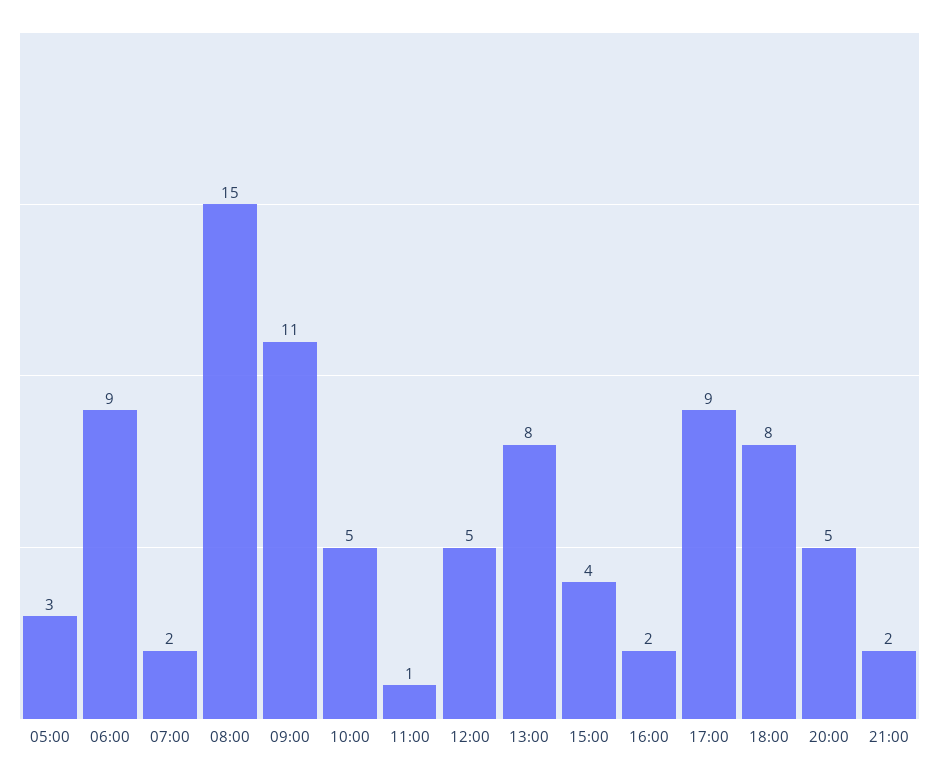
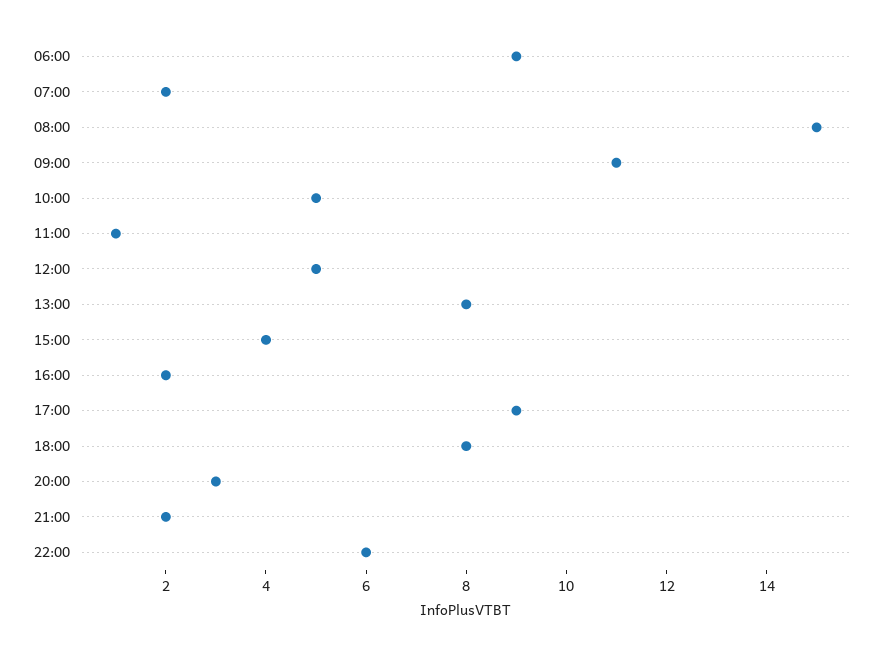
05:00: 3 -> none
20:00: 5 -> 3
22:00: none -> 6

